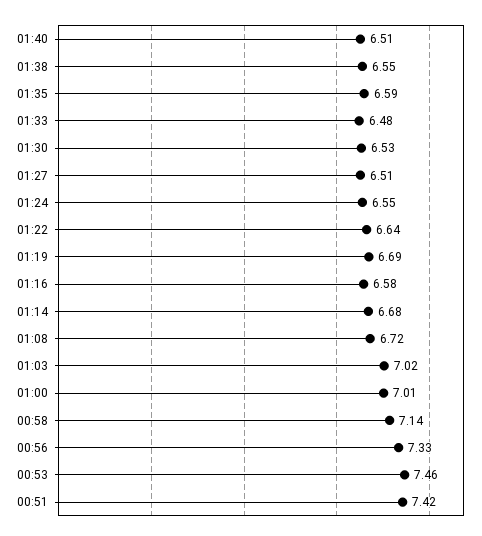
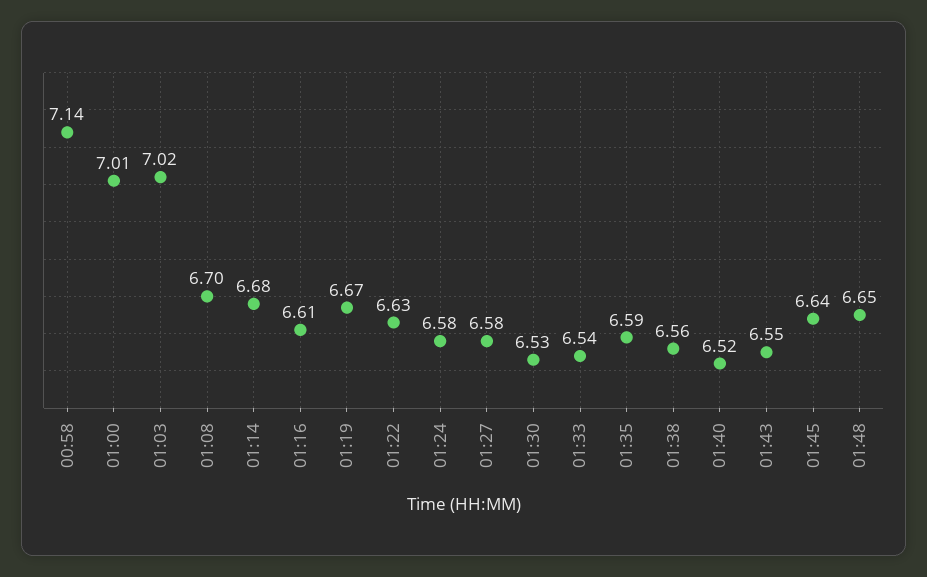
01:40: 6.51 -> 6.52
01:38: 6.55 -> 6.56
01:33: 6.48 -> 6.54
01:27: 6.51 -> 6.58
01:24: 6.55 -> 6.58
01:22: 6.64 -> 6.63
01:19: 6.69 -> 6.67
01:16: 6.58 -> 6.61
01:08: 6.72 -> 6.7
00:56: 7.33 -> none
00:53: 7.46 -> none
00:51: 7.42 -> none
01:43: none -> 6.55
01:45: none -> 6.64
01:48: none -> 6.65

